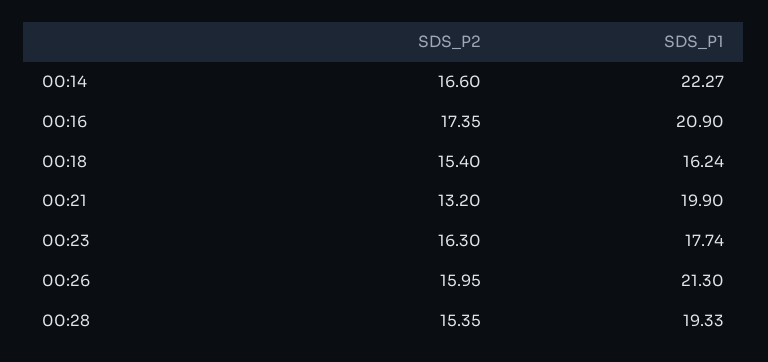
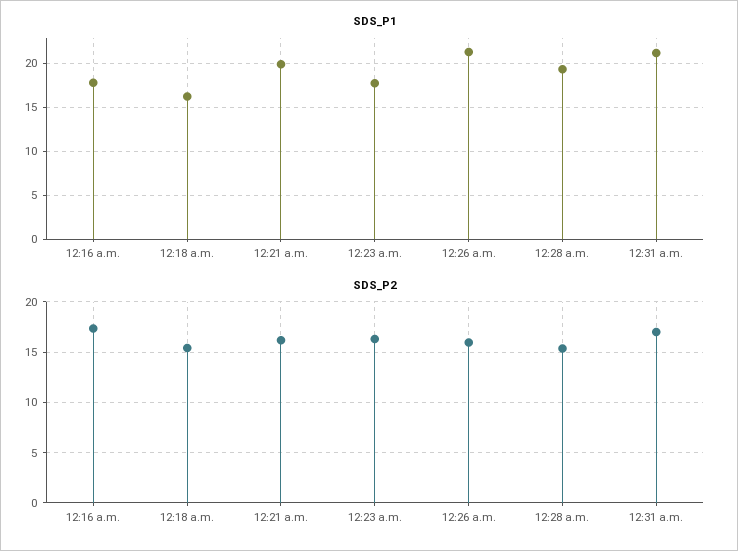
SDS_P2, 00:14: 16.6 -> none
SDS_P1, 00:14: 22.27 -> none
SDS_P1, 00:16: 20.9 -> 18
SDS_P2, 00:21: 13.2 -> 16
SDS_P1, 12:31 a.m.: none -> 21
SDS_P2, 12:31 a.m.: none -> 17

